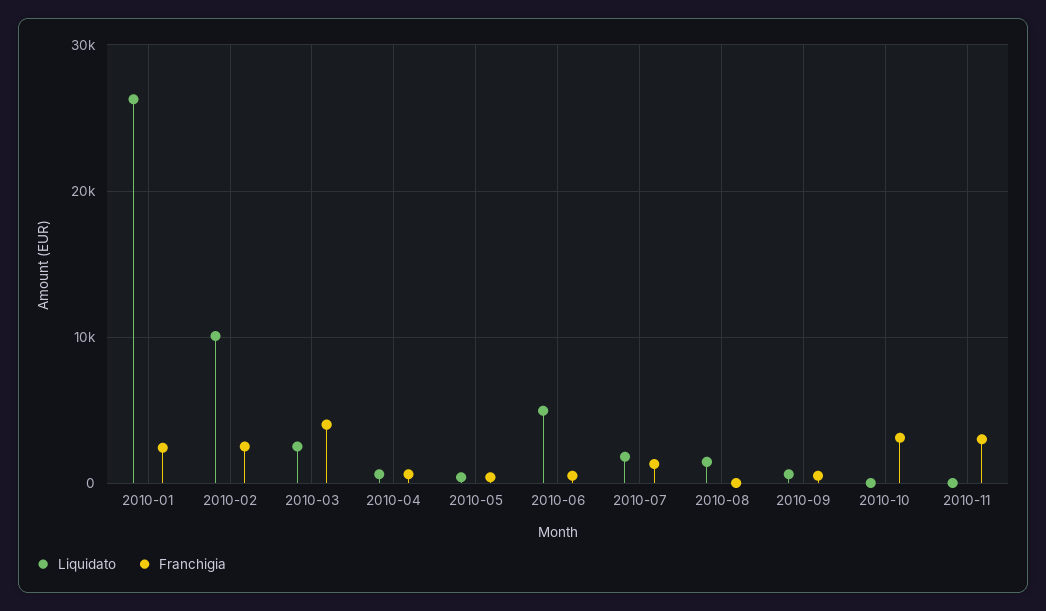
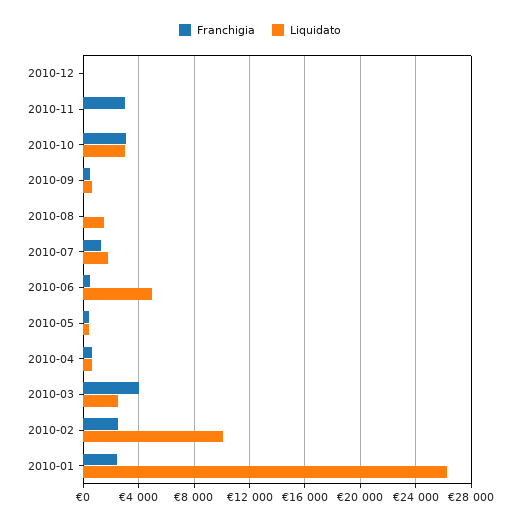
Liquidato, 2010-10: 0 -> 3000
Franchigia, 2010-12: none -> 0
Liquidato, 2010-12: none -> 0

